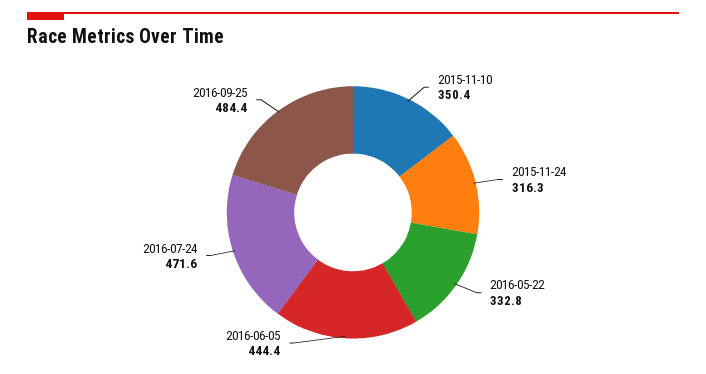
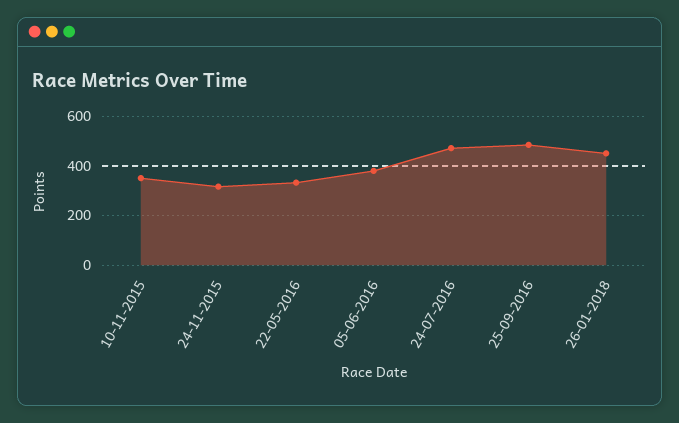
2016-06-05: 444.4 -> 375
26-01-2018: none -> 450

